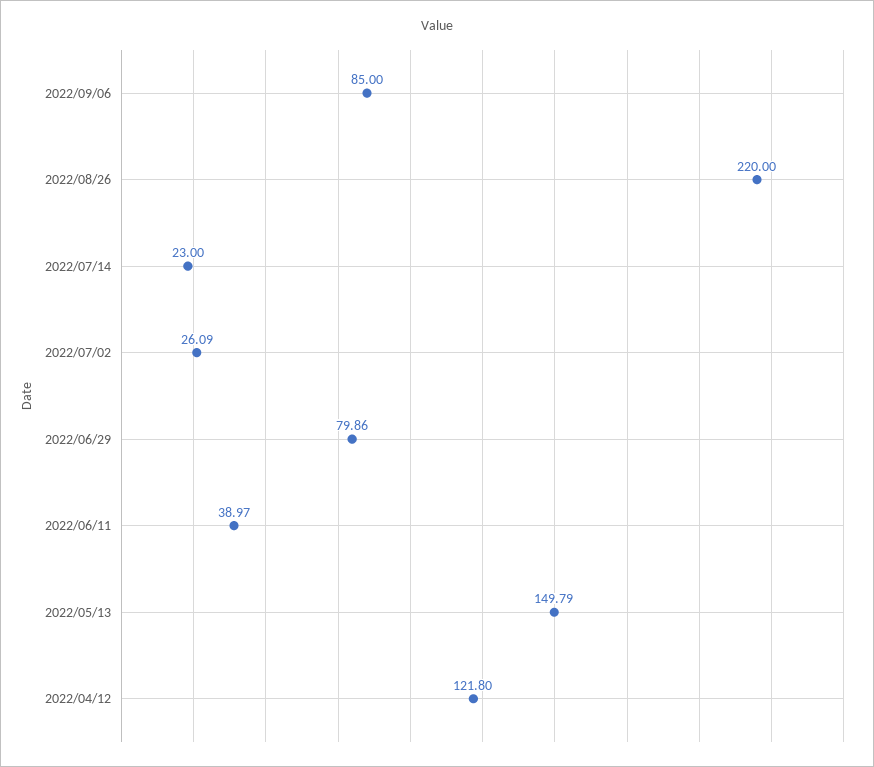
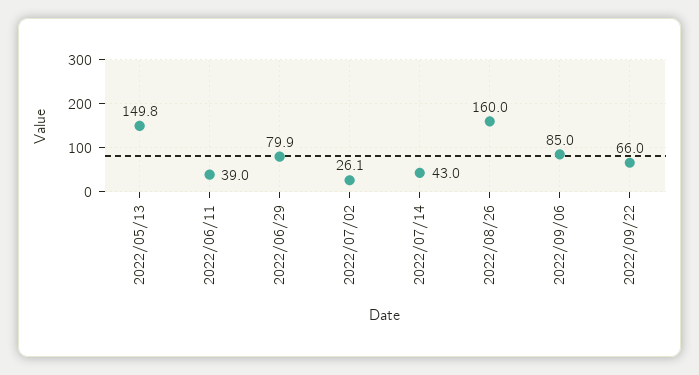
2022/08/26: 220 -> 160
2022/07/14: 23 -> 43
2022/04/12: 121.8 -> none
2022/09/22: none -> 66

